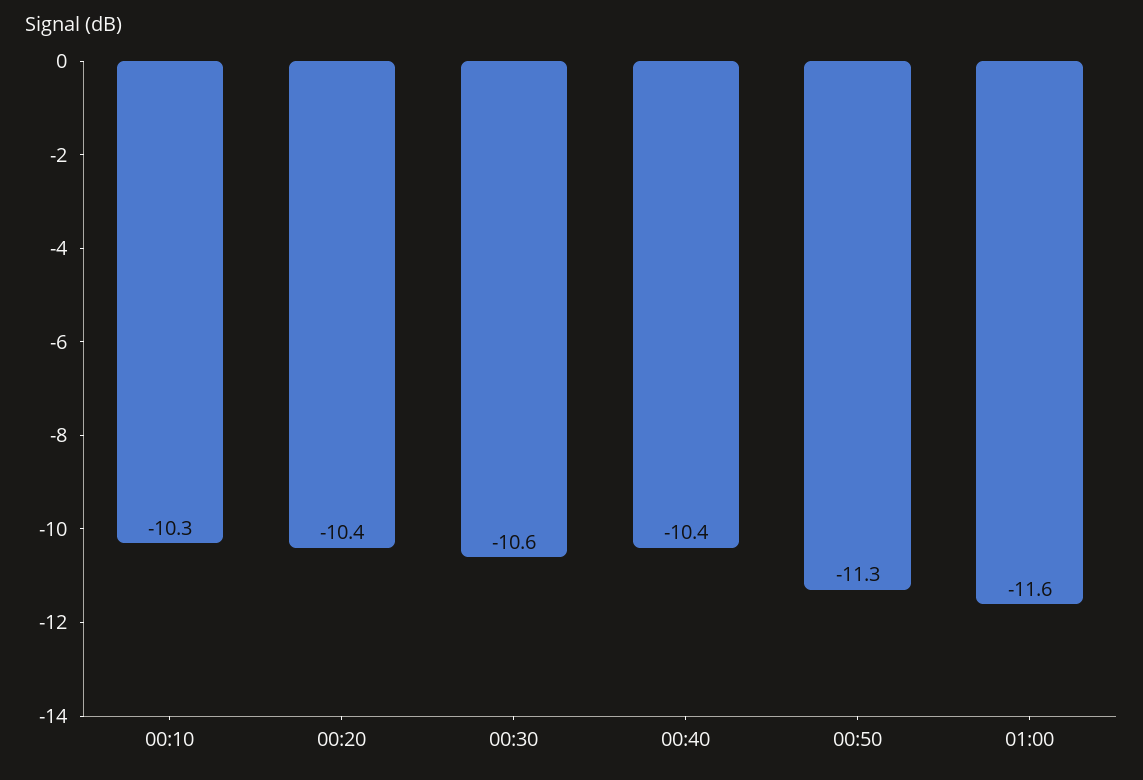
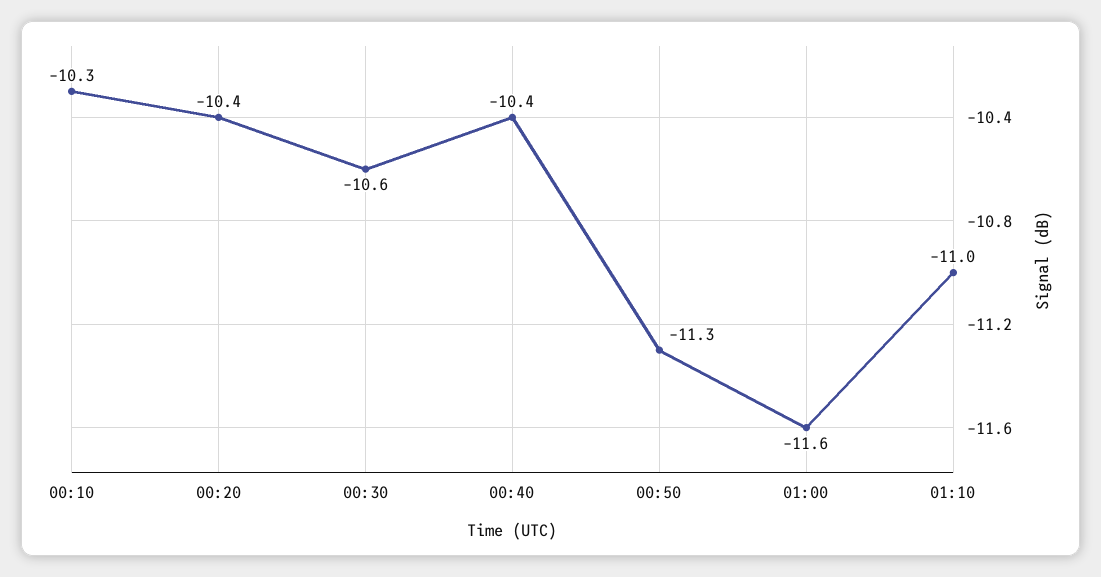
01:10: none -> -11

